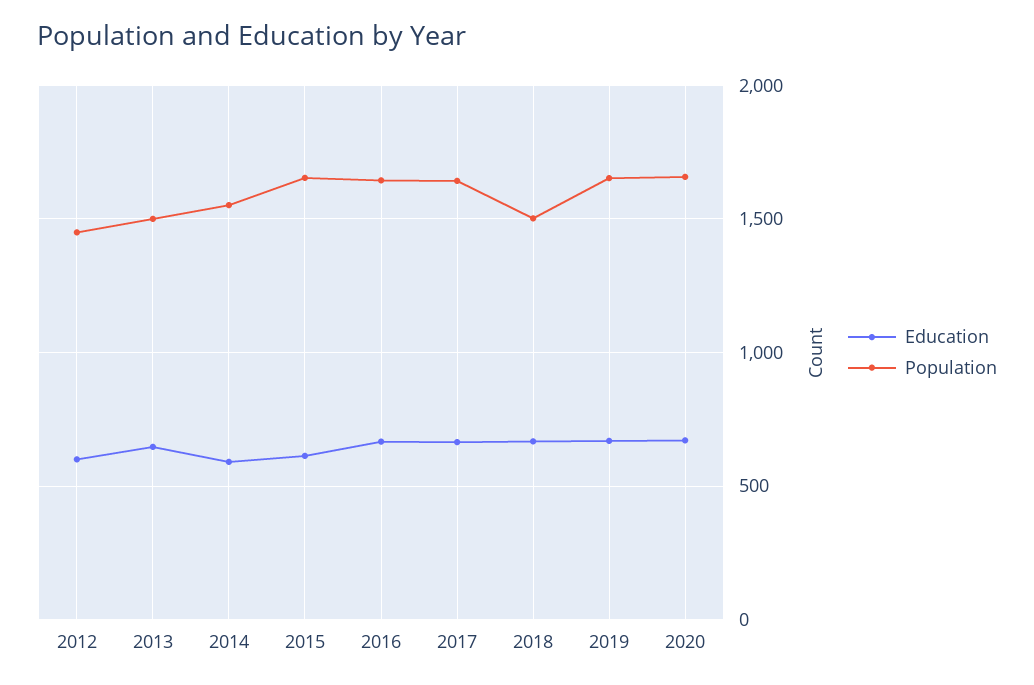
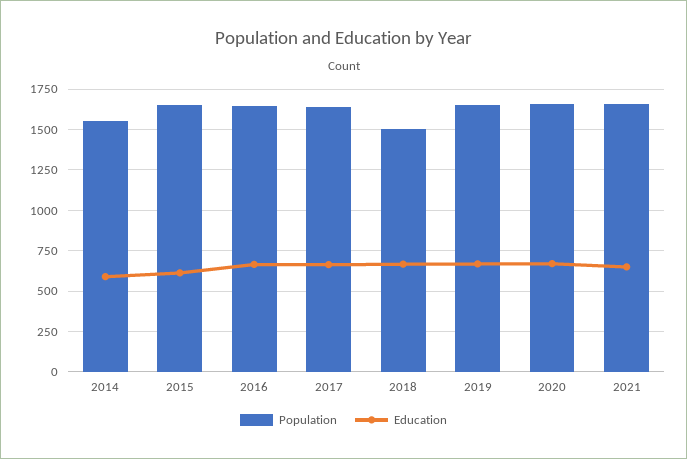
Education, 2012: 600 -> none
Population, 2012: 1450 -> none
Education, 2013: 650 -> none
Population, 2013: 1500 -> none
Population, 2021: none -> 1650
Education, 2021: none -> 650

